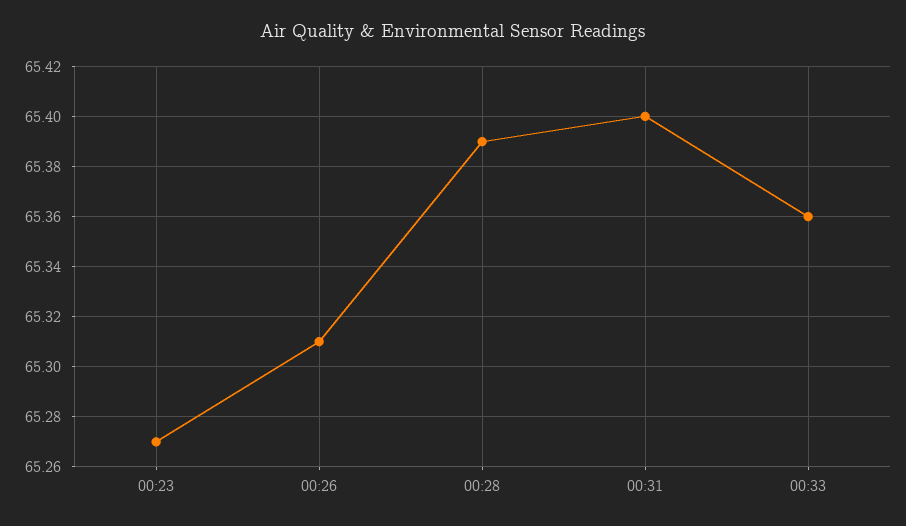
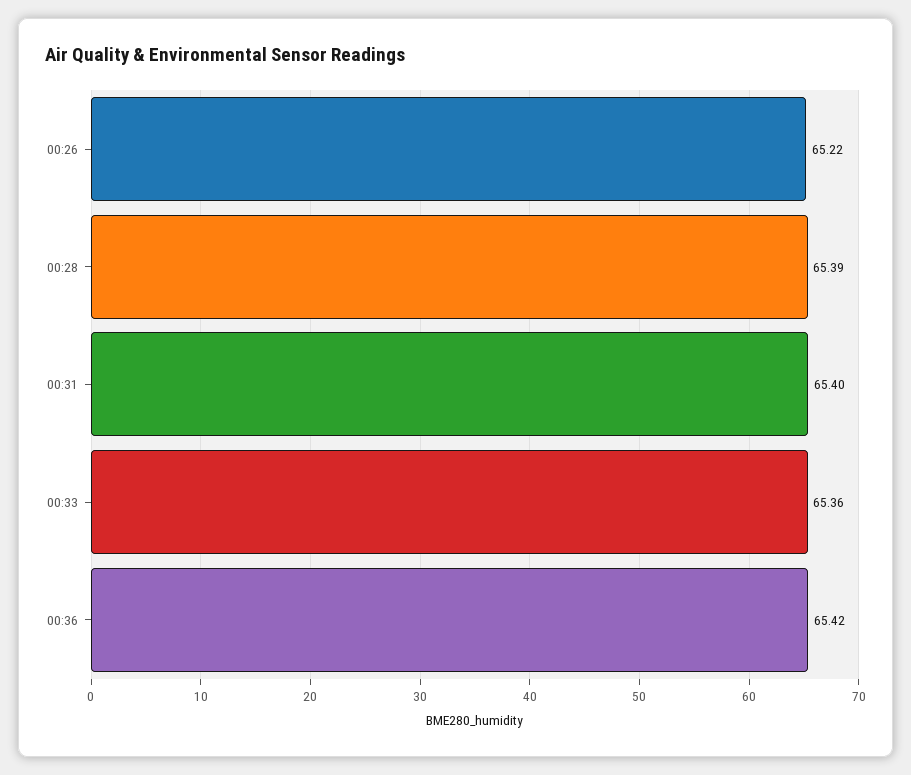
00:23: 65.27 -> none
00:26: 65.31 -> 65.22
00:36: none -> 65.42

